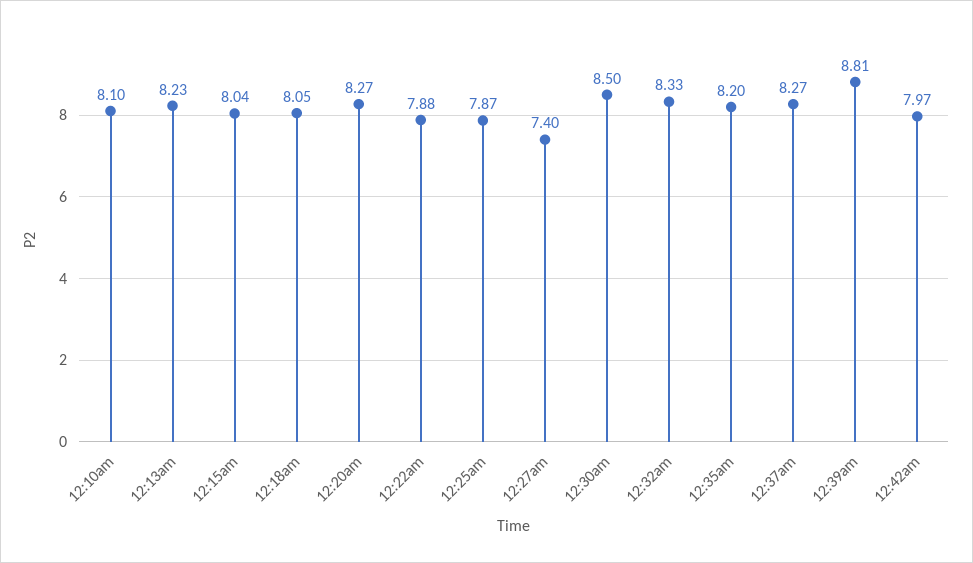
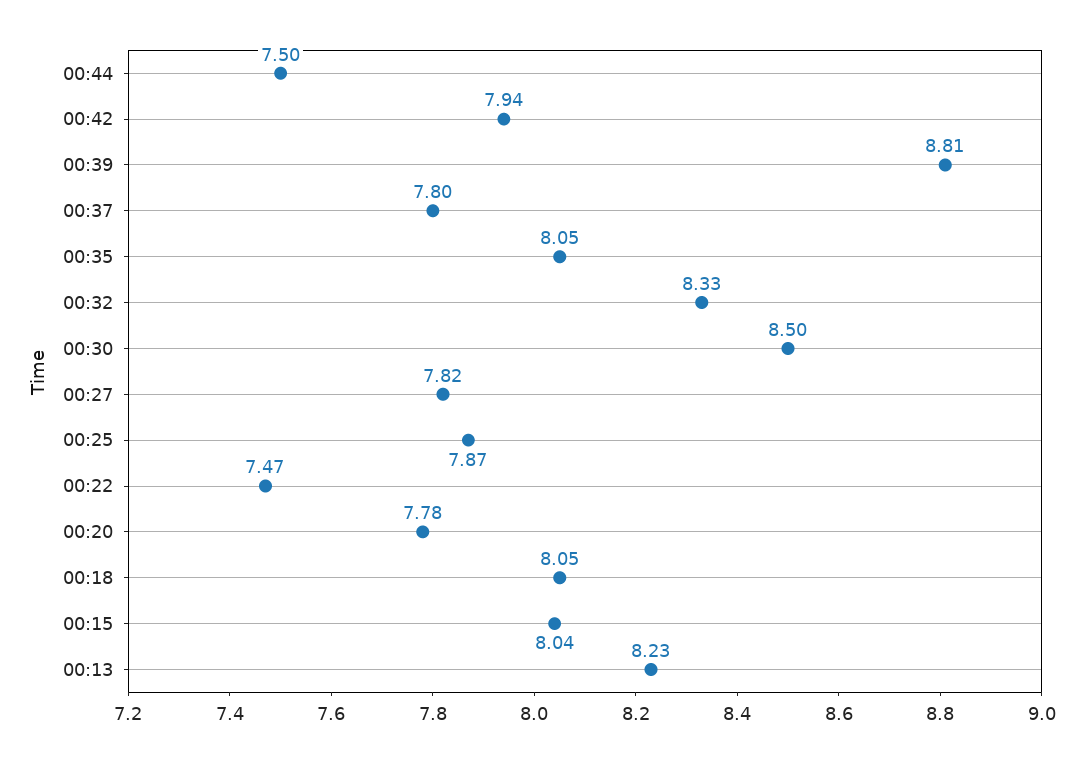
12:10am: 8.1 -> none
12:20am: 8.27 -> 7.78
12:22am: 7.88 -> 7.47
12:27am: 7.4 -> 7.82
12:35am: 8.2 -> 8.05
12:37am: 8.27 -> 7.8
12:42am: 7.97 -> 7.94
00:44: none -> 7.5

